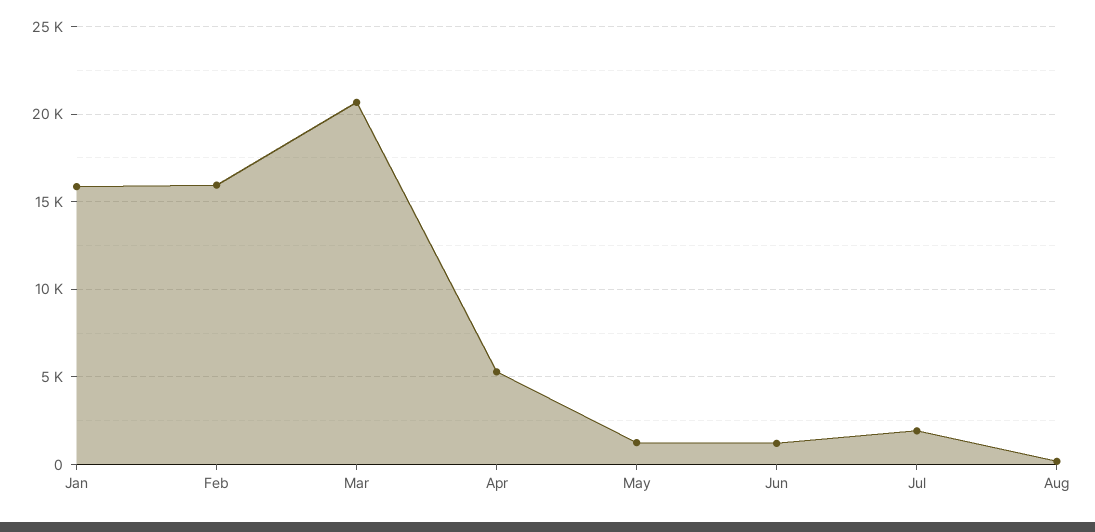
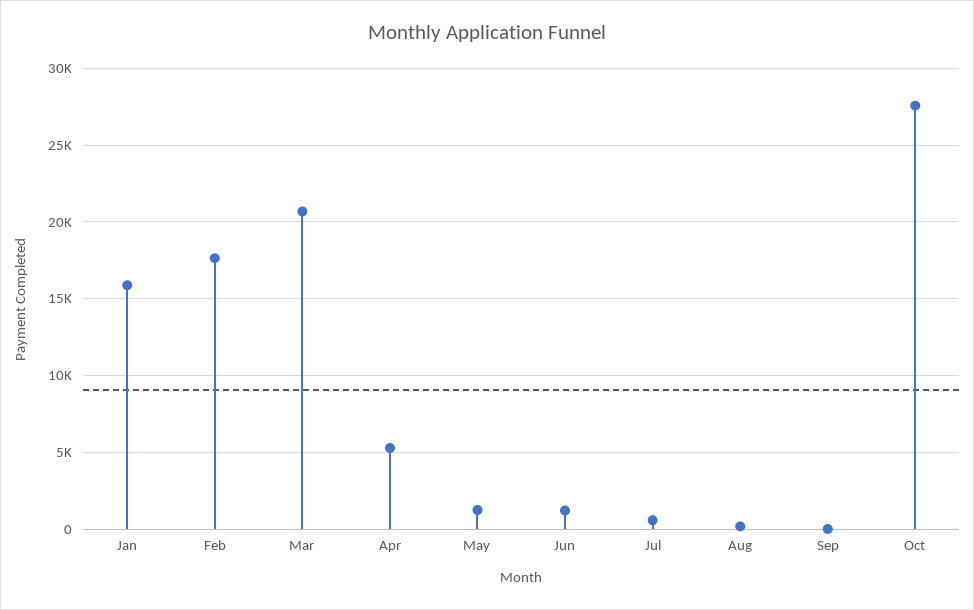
Feb: 16000 -> 17500
Jul: 2000 -> 500
Sep: none -> 0
Oct: none -> 27500

